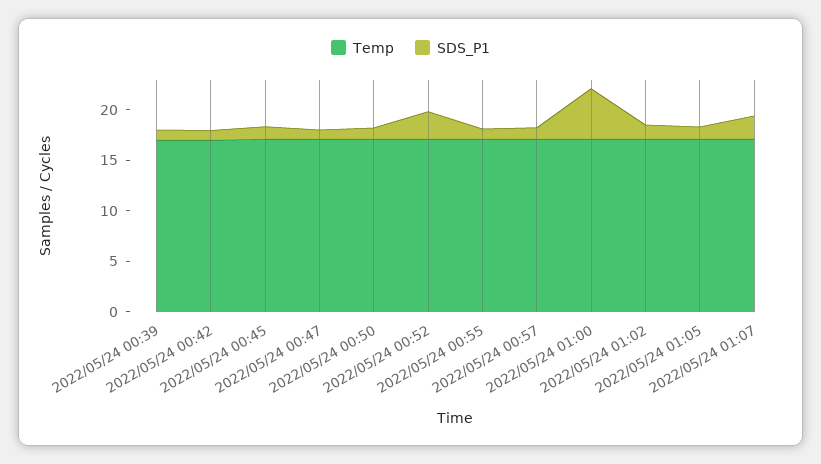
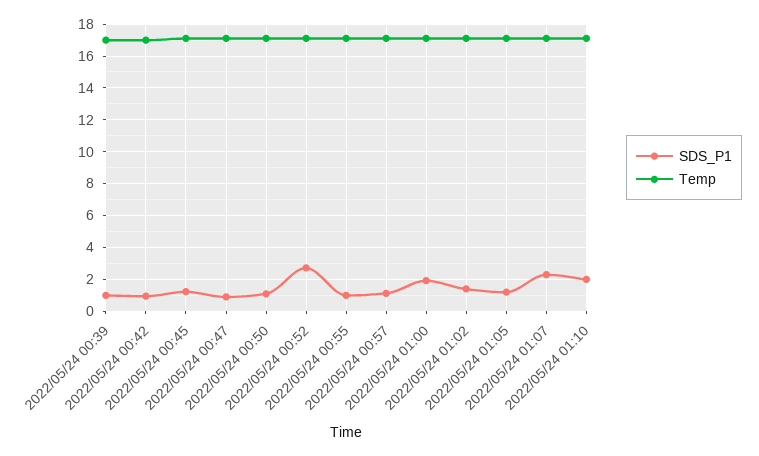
SDS_P1, 2022/05/24 01:00: 5 -> 2
SDS_P1, 2022/05/24 01:10: none -> 2
Temp, 2022/05/24 01:10: none -> 17

